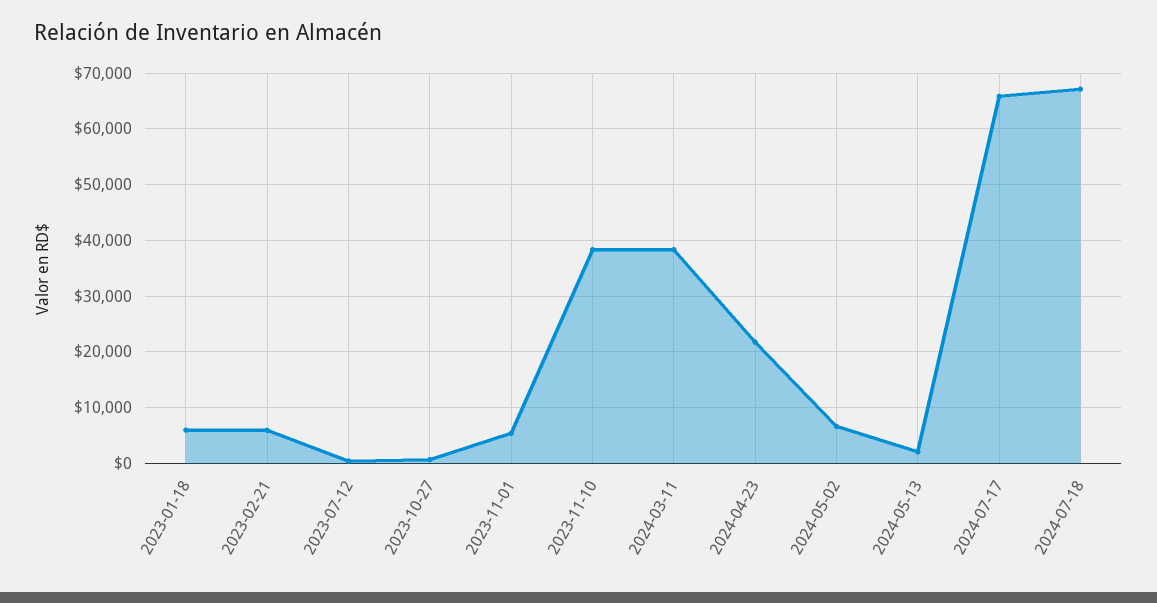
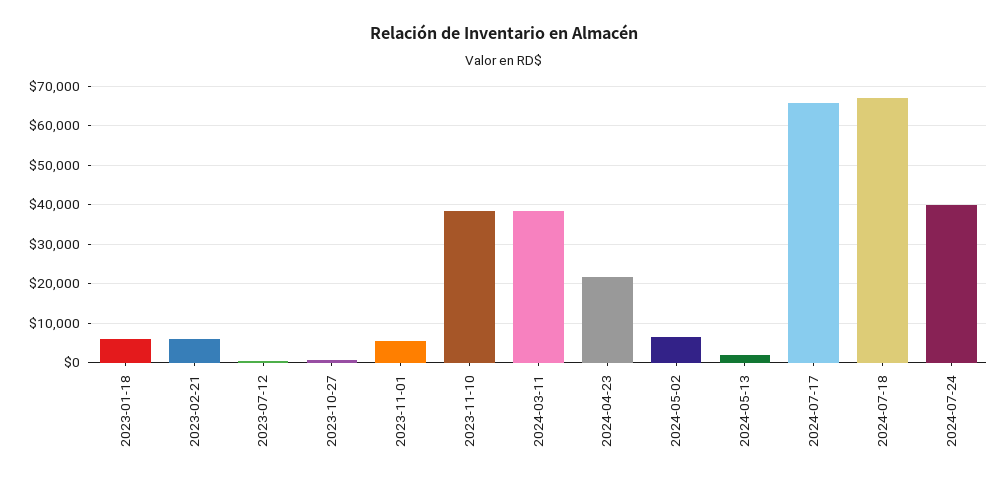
2024-07-24: none -> 40000

